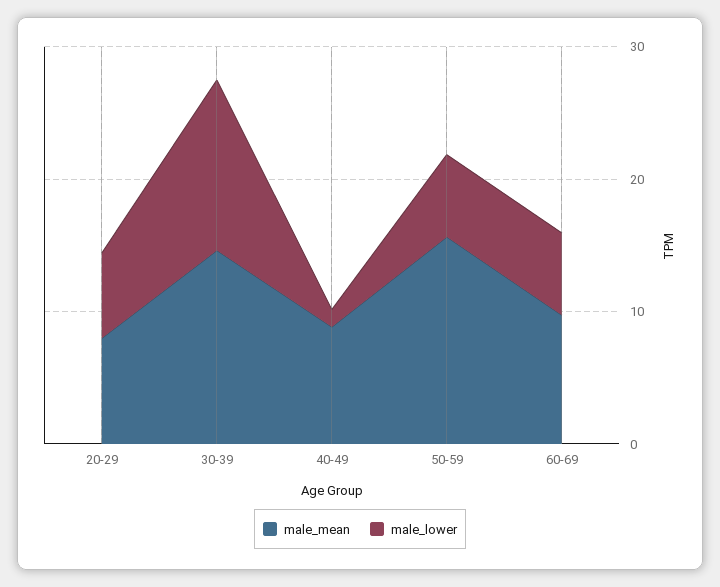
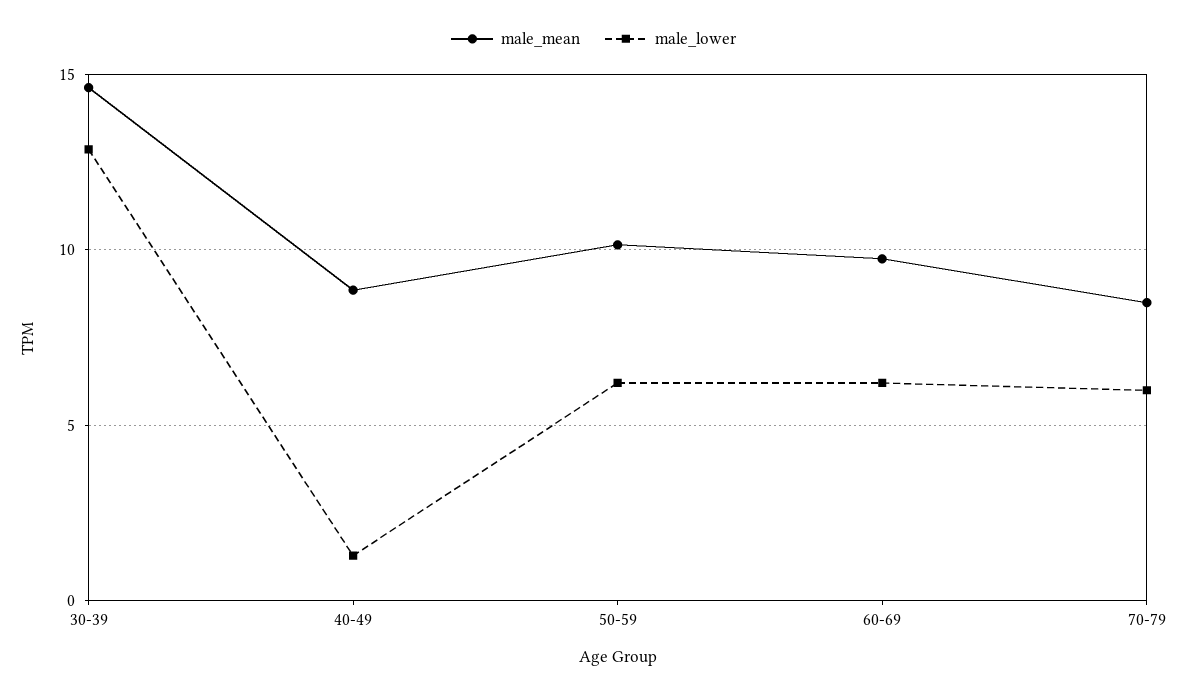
male_mean, 20-29: 8 -> none
male_lower, 20-29: 6 -> none
male_mean, 50-59: 16 -> 10
male_mean, 70-79: none -> 8.5
male_lower, 70-79: none -> 6

